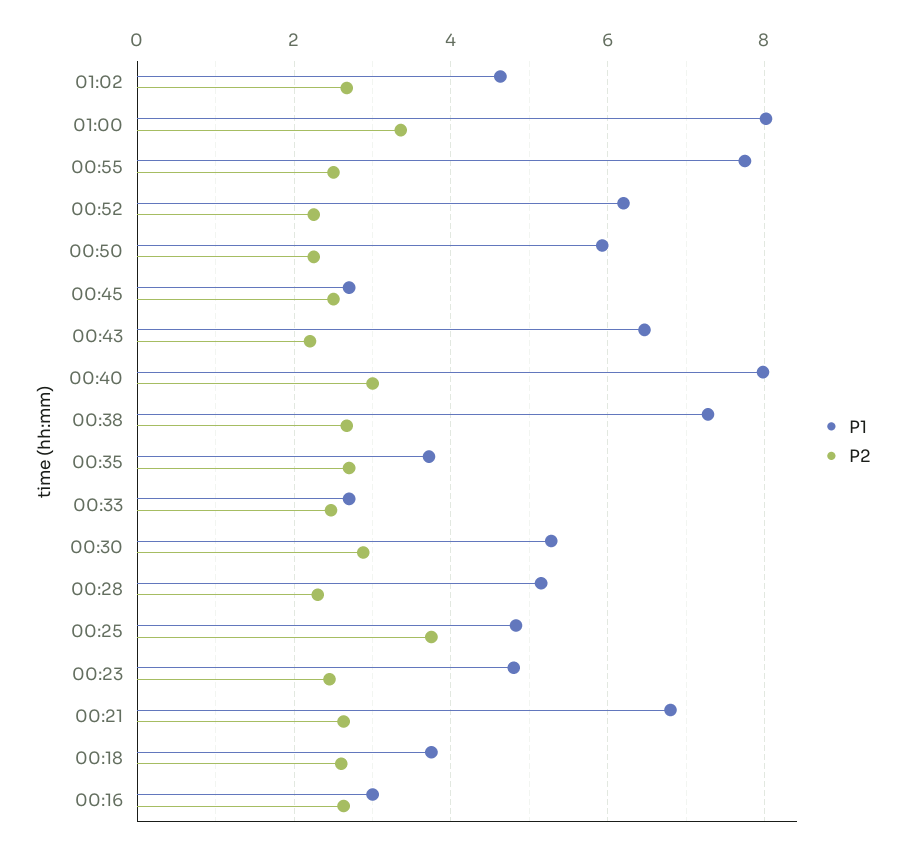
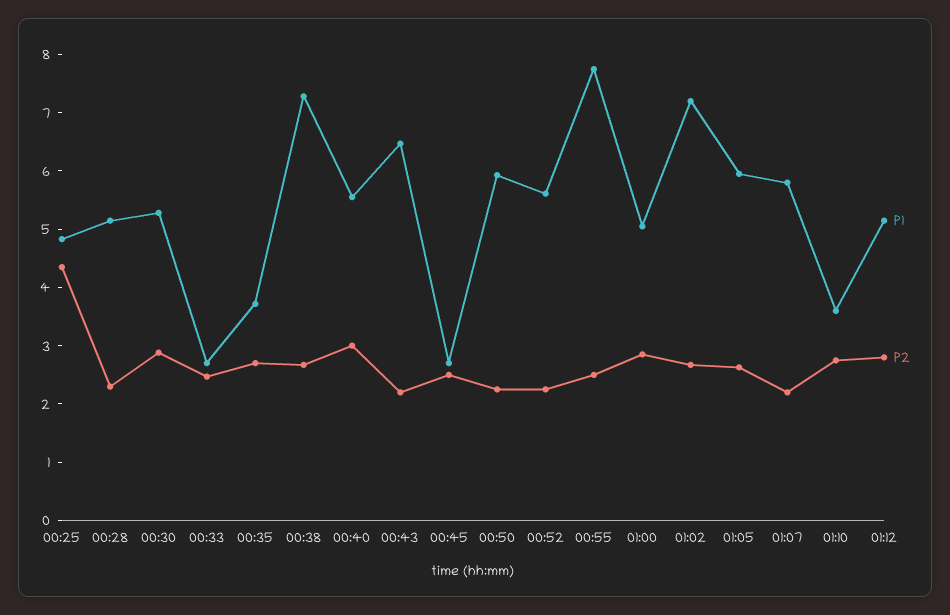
P1, 01:02: 4.6 -> 7.2
P1, 01:00: 8 -> 5
P2, 01:00: 3.4 -> 2.8
P1, 00:52: 6.2 -> 5.6
P1, 00:40: 8 -> 5.6
P2, 00:25: 3.8 -> 4.4
P1, 00:23: 4.8 -> none
P2, 00:23: 2.4 -> none
P1, 00:21: 6.8 -> none
P2, 00:21: 2.6 -> none
P1, 00:18: 3.8 -> none
P2, 00:18: 2.6 -> none
P1, 00:16: 3 -> none
P2, 00:16: 2.6 -> none
P1, 01:05: none -> 6
P2, 01:05: none -> 2.6
P1, 01:07: none -> 5.8
P2, 01:07: none -> 2.2
P1, 01:10: none -> 3.6
P2, 01:10: none -> 2.8
P1, 01:12: none -> 5.2
P2, 01:12: none -> 2.8

